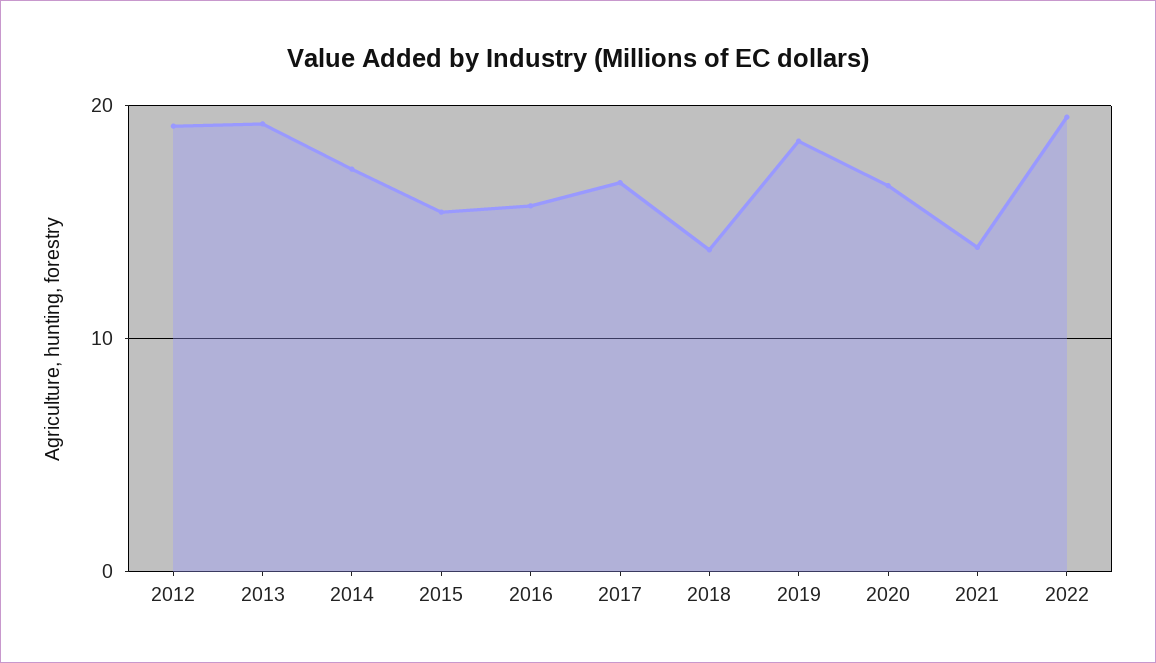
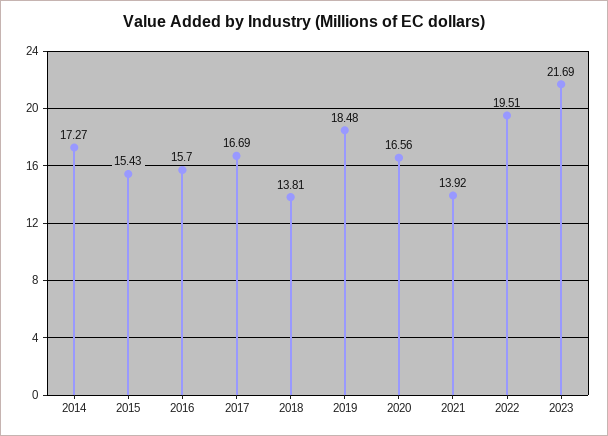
2012: 19 -> none
2013: 19 -> none
2023: none -> 21.69

